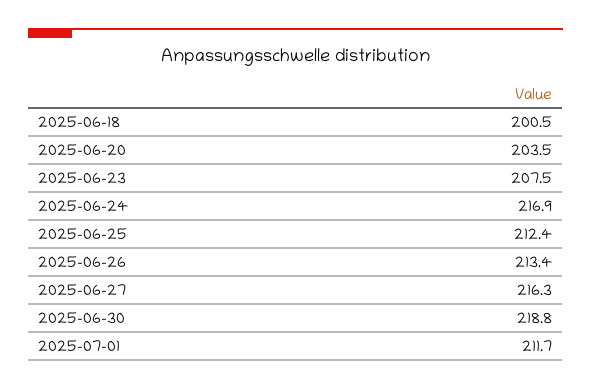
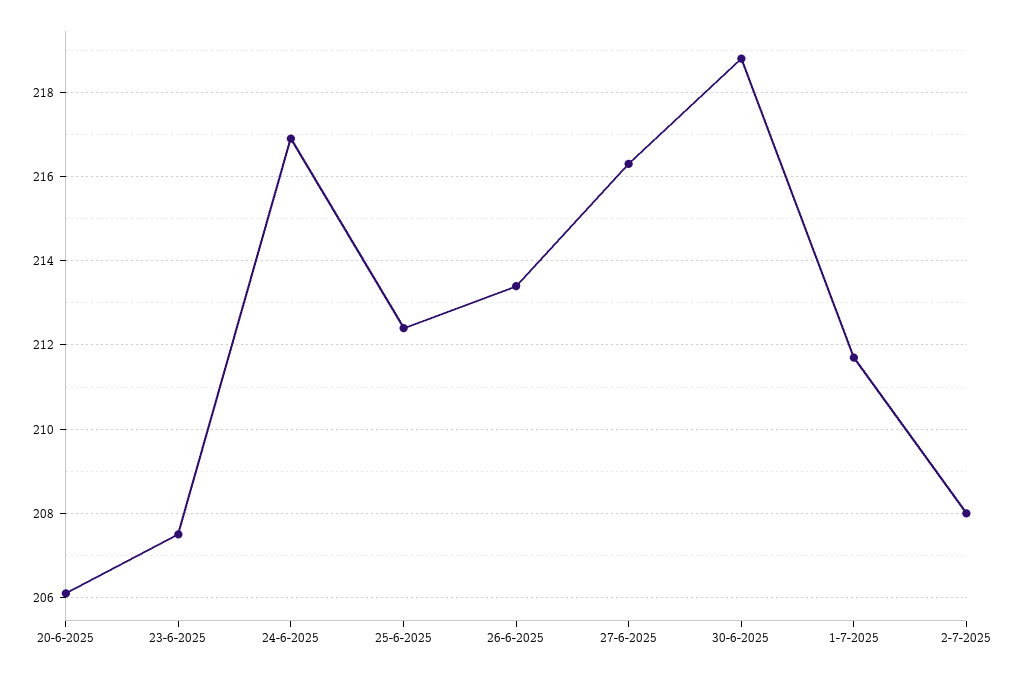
2025-06-18: 200.5 -> none
2025-06-20: 203.5 -> 206
2-7-2025: none -> 208

